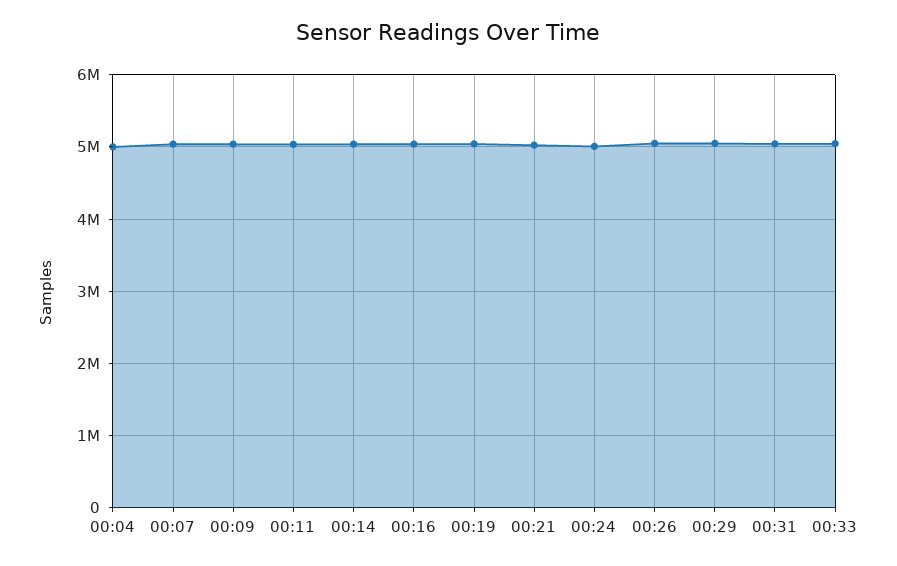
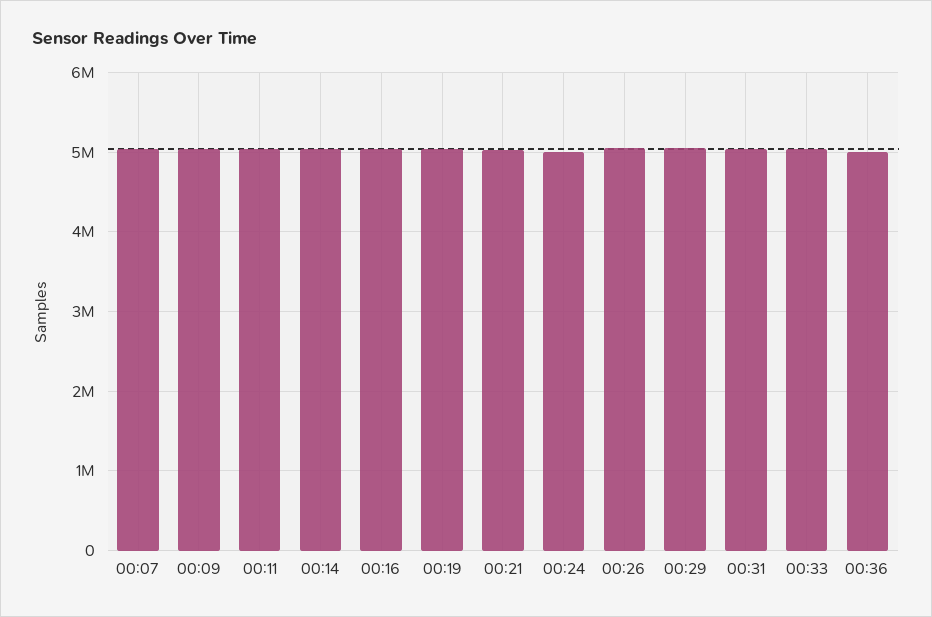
00:04: 5000000 -> none
00:36: none -> 5000000

